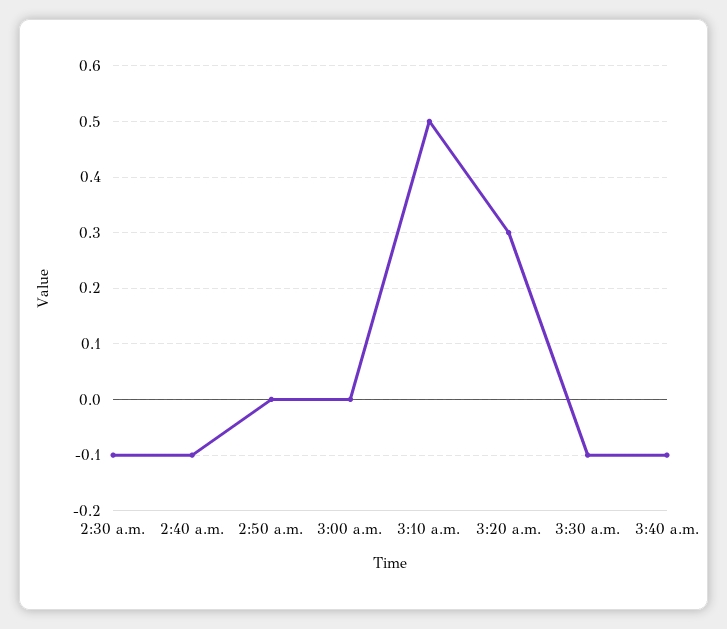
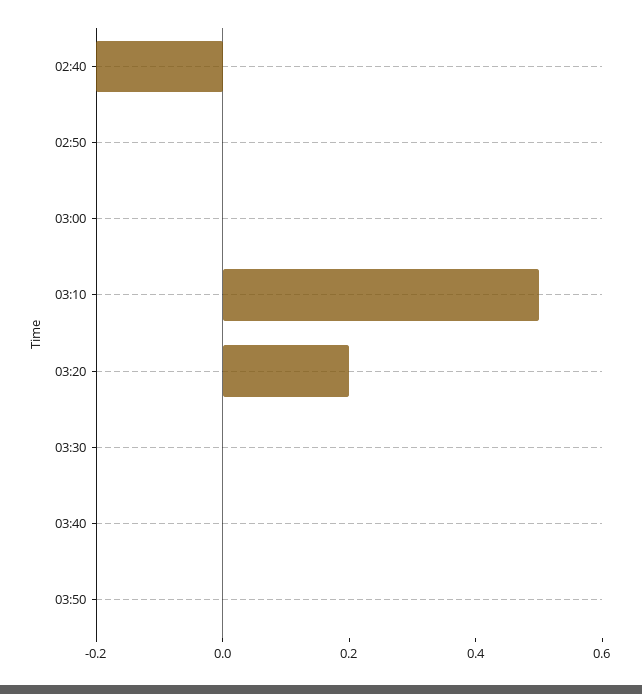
2:30 a.m.: -0.1 -> none
2:40 a.m.: -0.1 -> -0.2
3:20 a.m.: 0.3 -> 0.2
3:30 a.m.: -0.1 -> 0
3:40 a.m.: -0.1 -> 0
03:50: none -> 0

